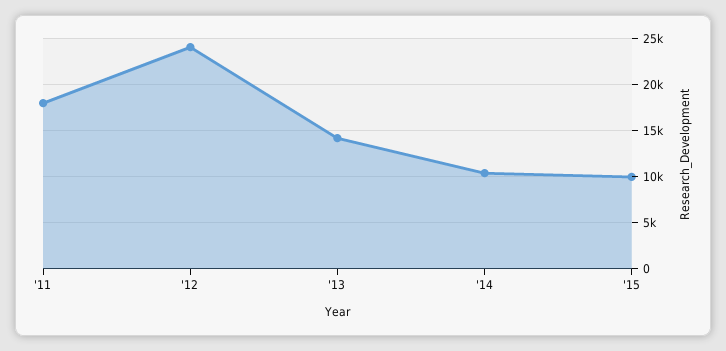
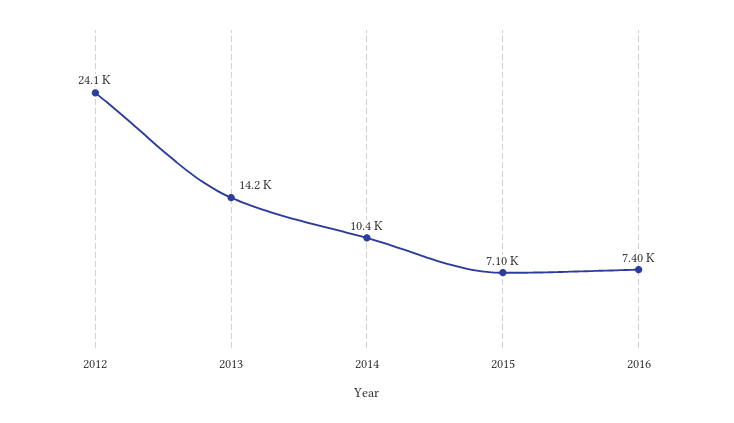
'11: 18000 -> none
'15: 10000 -> 7100
2016: none -> 7400

